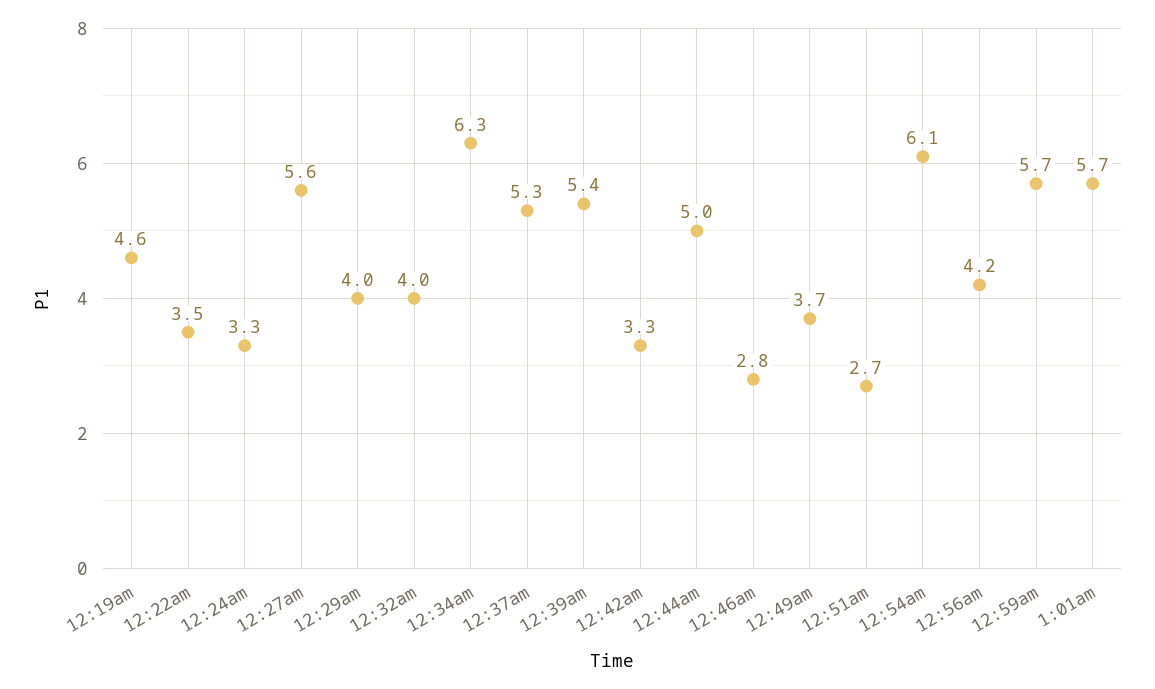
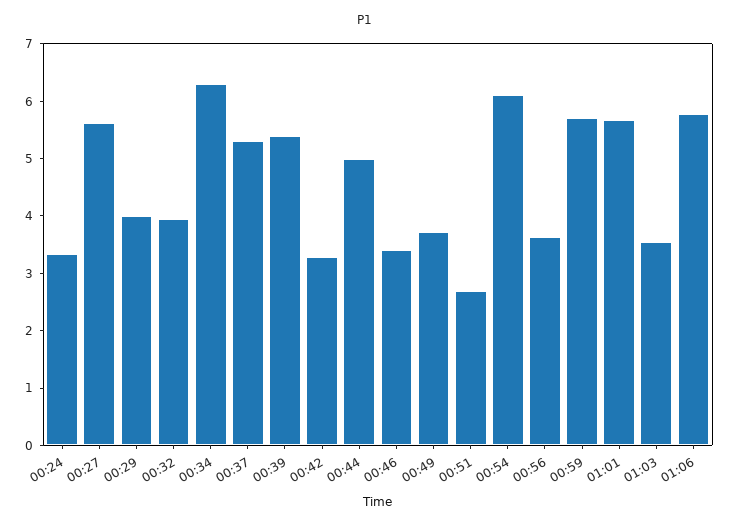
12:19am: 4.6 -> none
12:22am: 3.5 -> none
12:46am: 2.8 -> 3.4
12:56am: 4.2 -> 3.6
01:03: none -> 3.6
01:06: none -> 5.8

